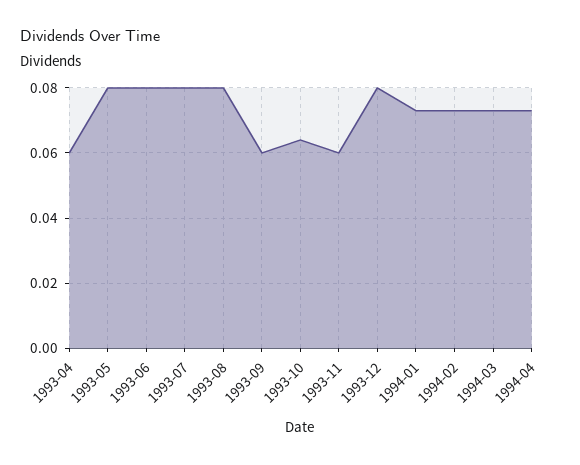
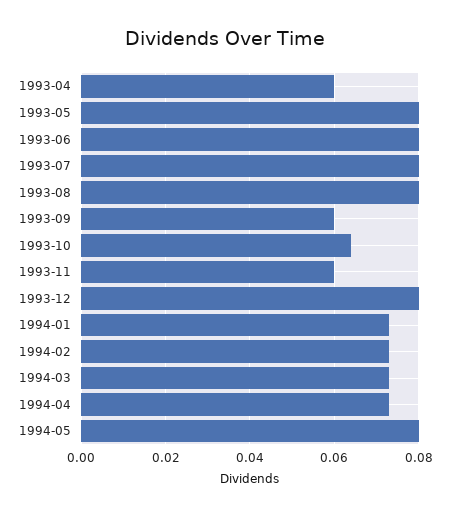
1994-05: none -> 0.08

